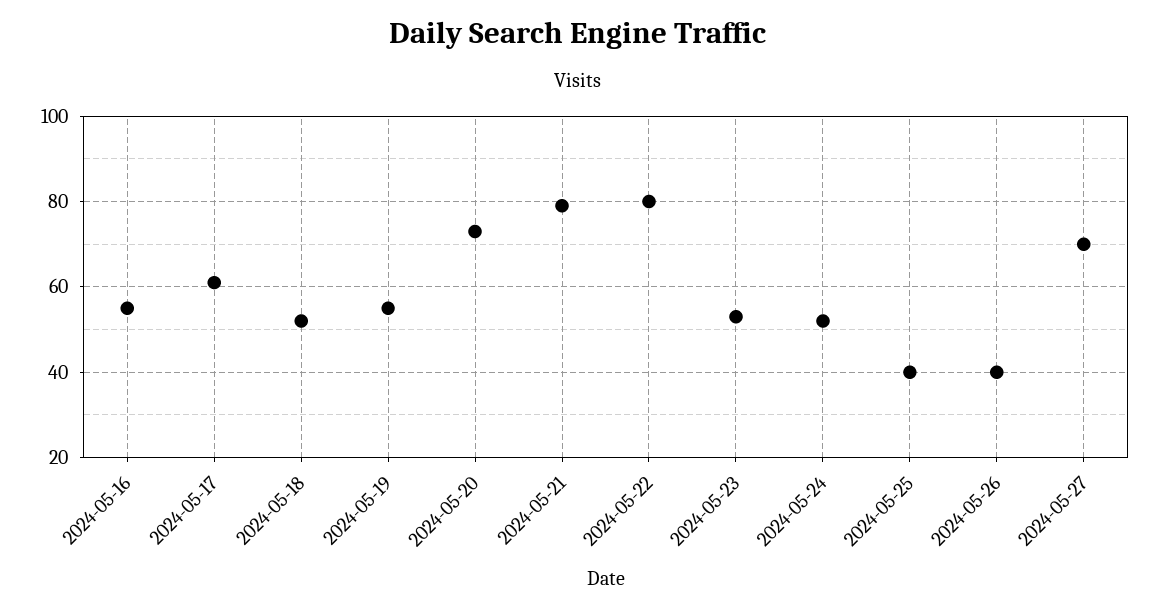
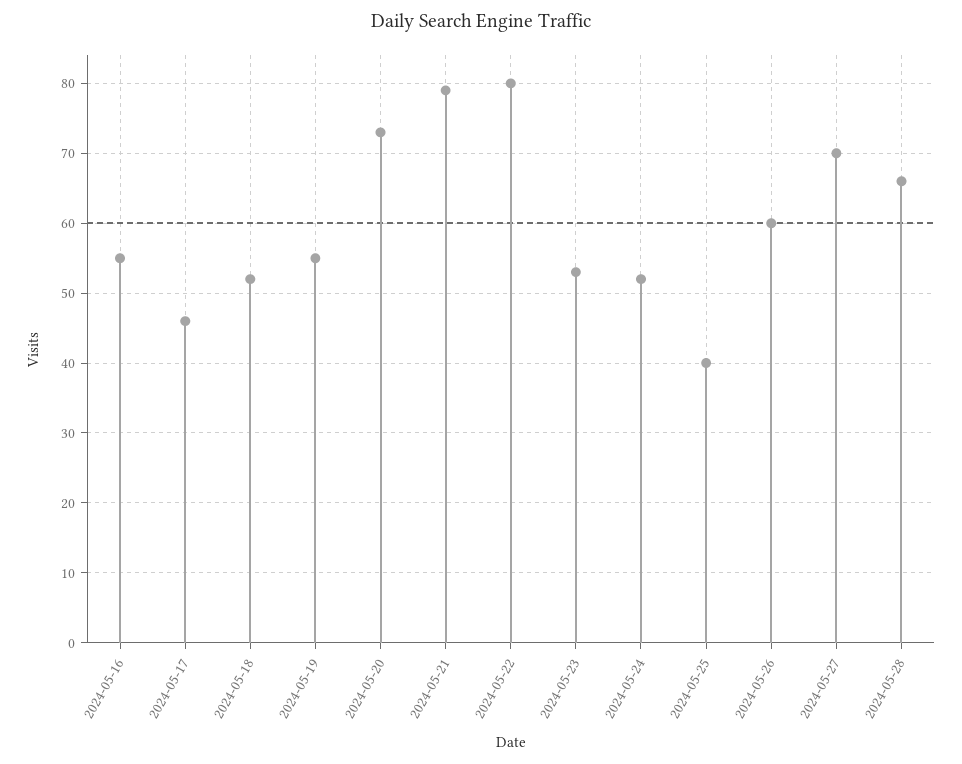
2024-05-17: 60 -> 46
2024-05-26: 40 -> 60
2024-05-28: none -> 66

